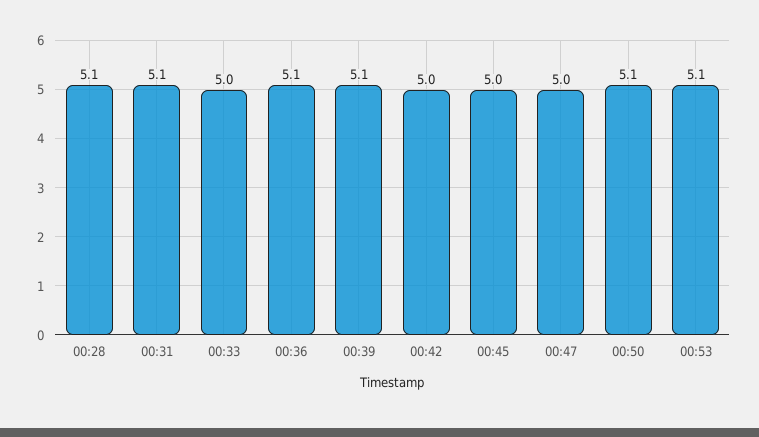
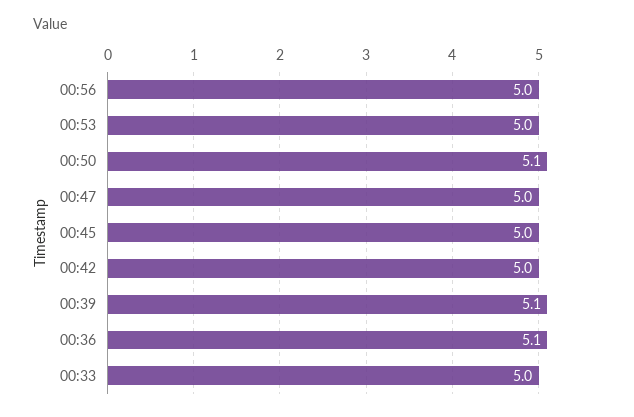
00:28: 5.1 -> none
00:31: 5.1 -> none
00:53: 5.1 -> 5
00:56: none -> 5

